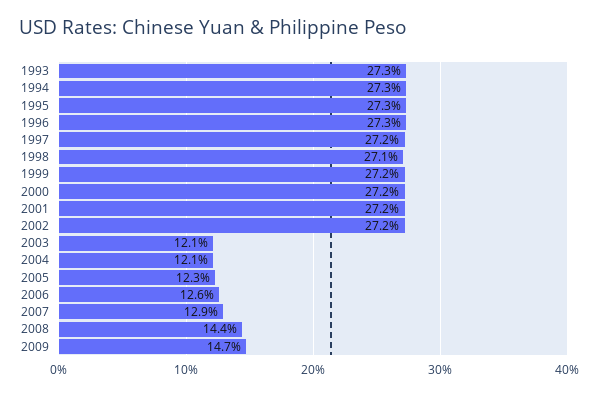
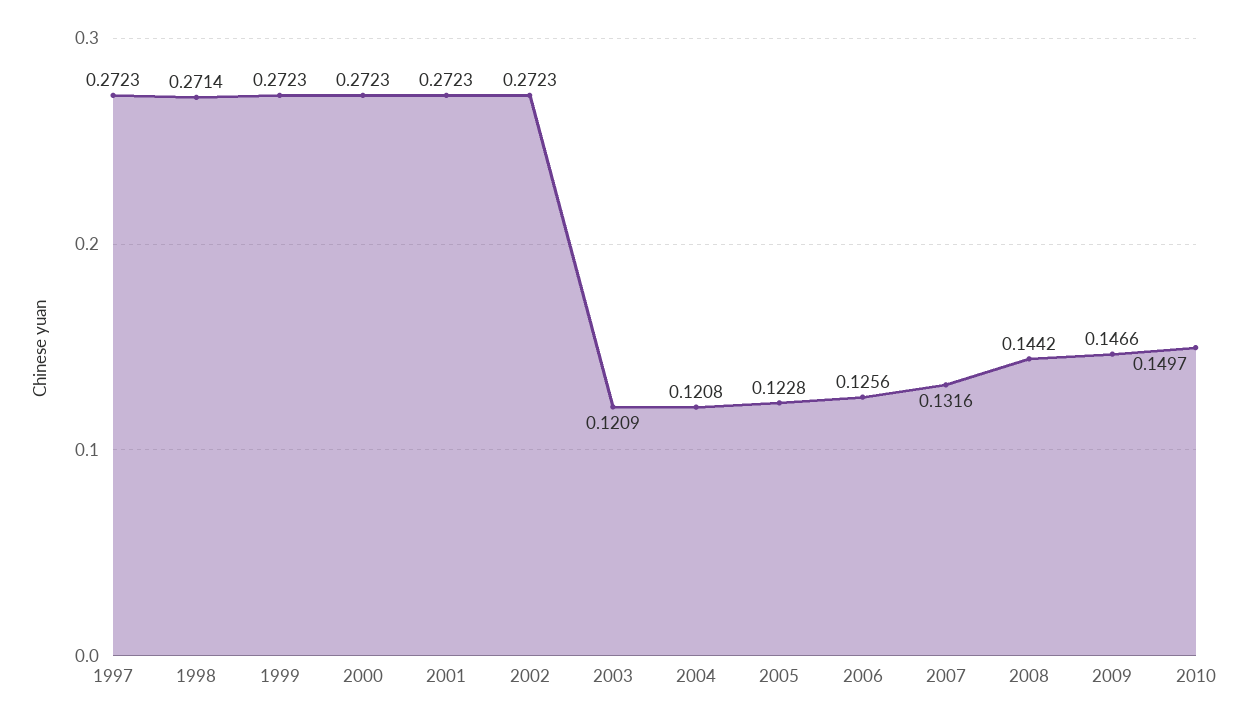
1993: 0.273 -> none
1994: 0.273 -> none
1995: 0.273 -> none
1996: 0.273 -> none
2007: 0.129 -> 0.1316
2010: none -> 0.1497

